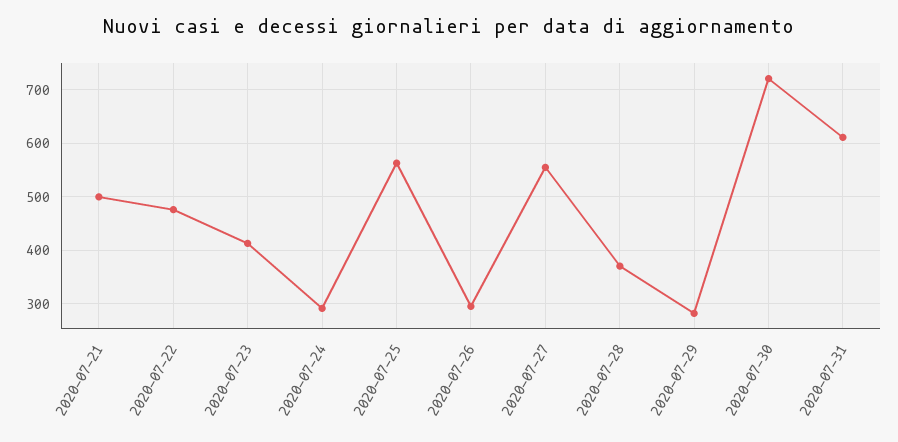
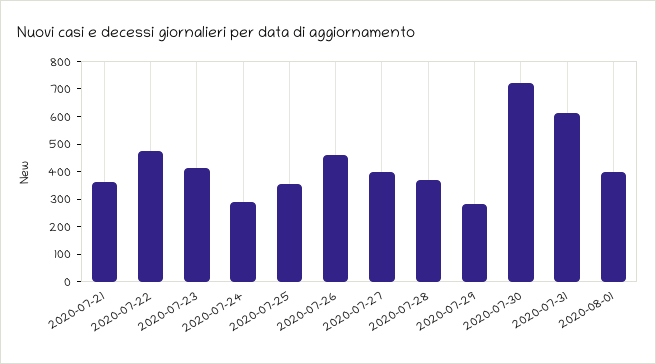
2020-07-21: 500 -> 350
2020-07-25: 560 -> 350
2020-07-26: 300 -> 450
2020-07-27: 560 -> 400
2020-08-01: none -> 400

